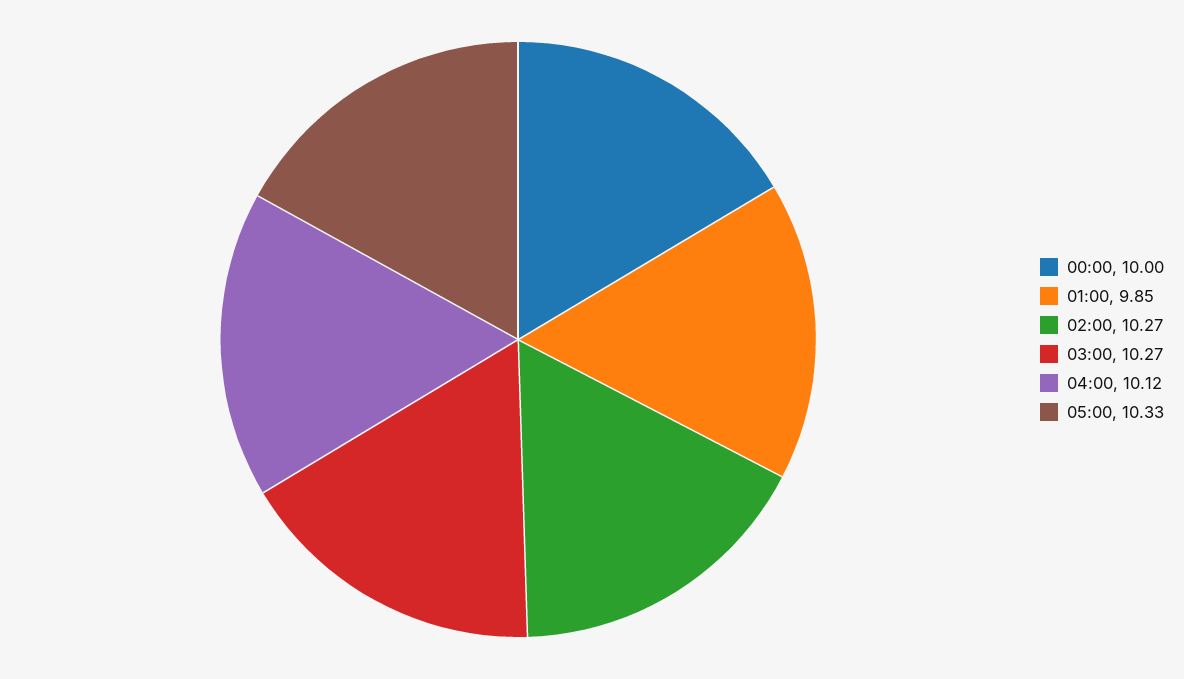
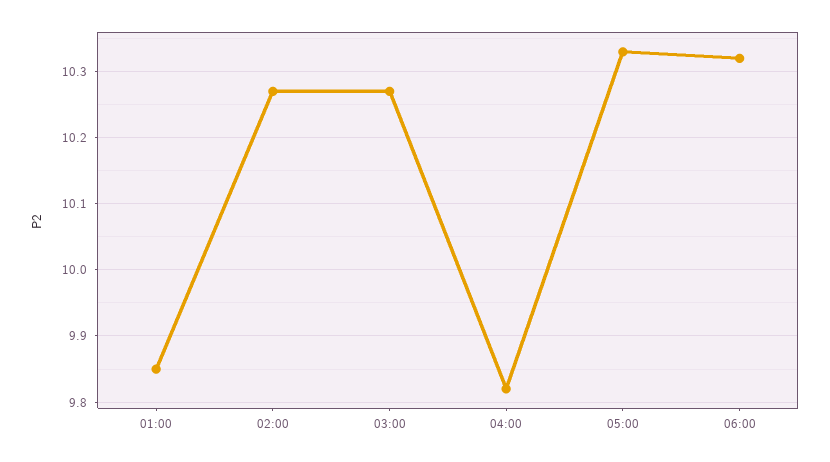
00:00: 10 -> none
04:00: 10.12 -> 9.82
06:00: none -> 10.32

